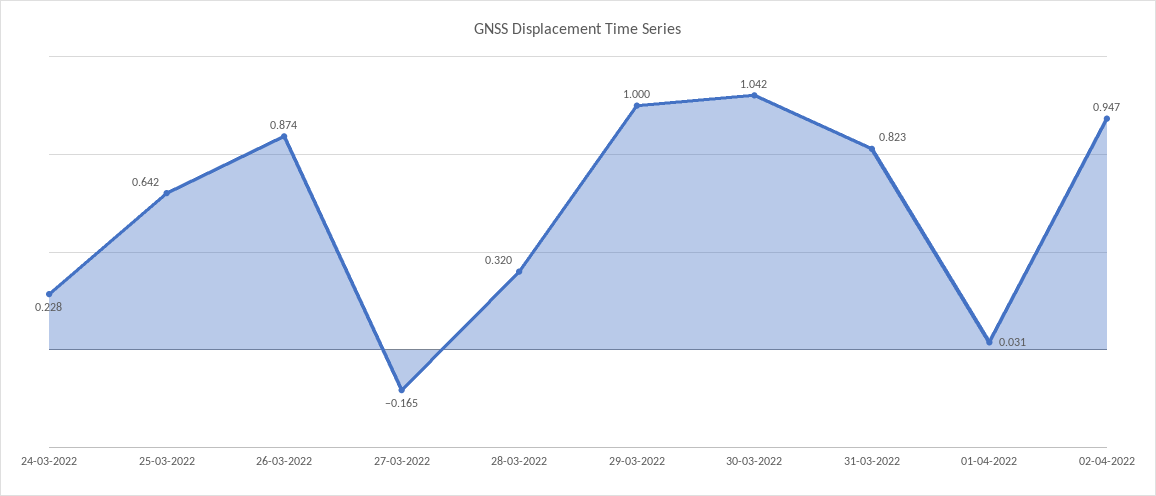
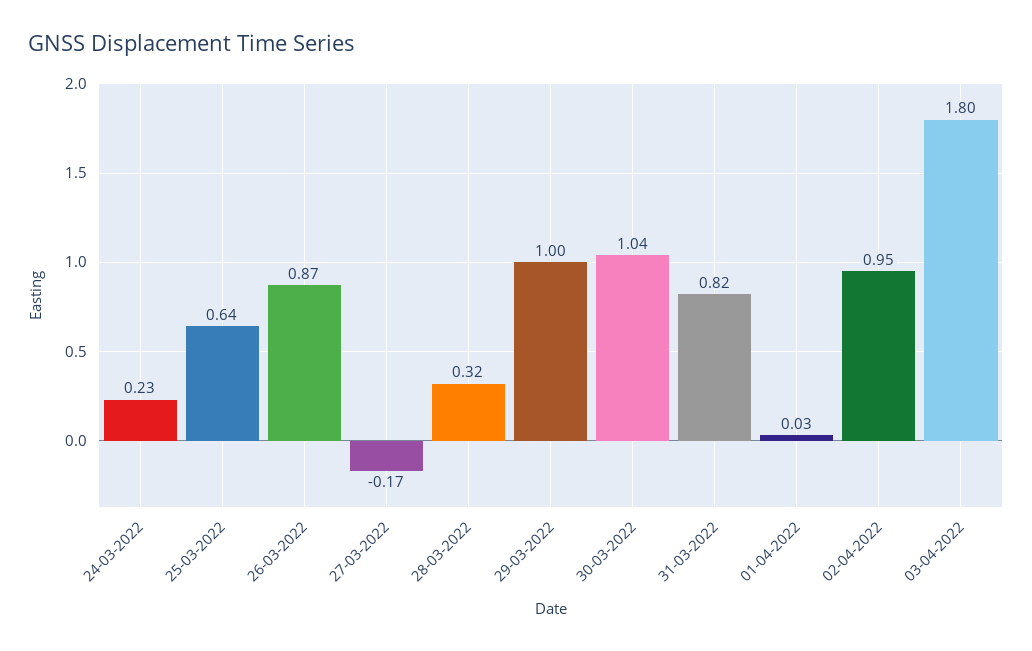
03-04-2022: none -> 1.8

